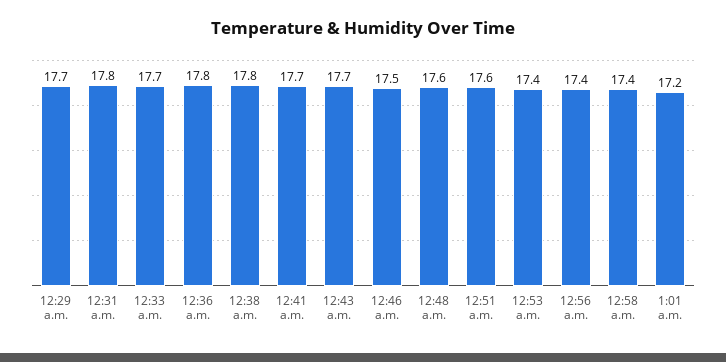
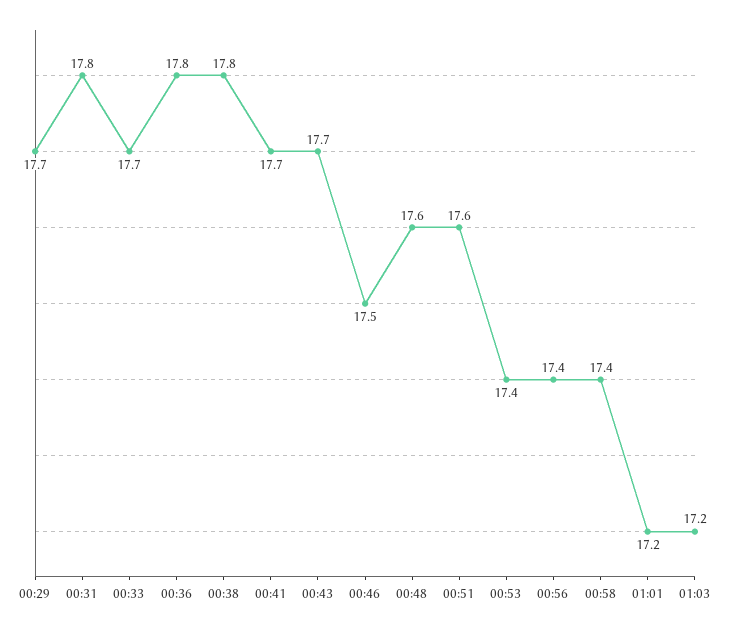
01:03: none -> 17.2

